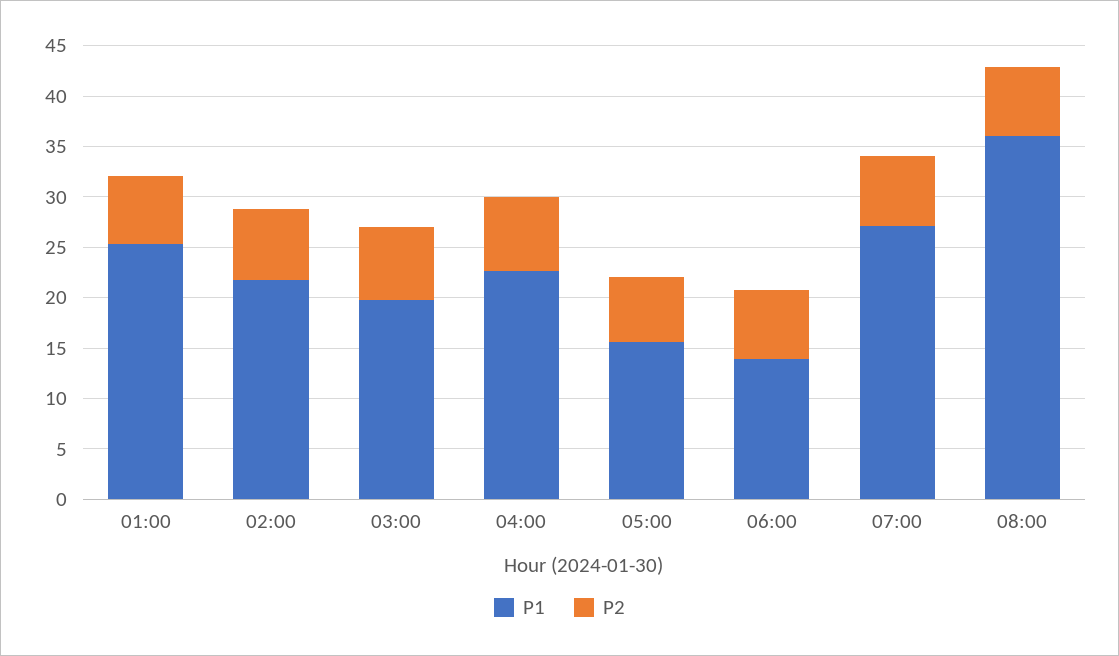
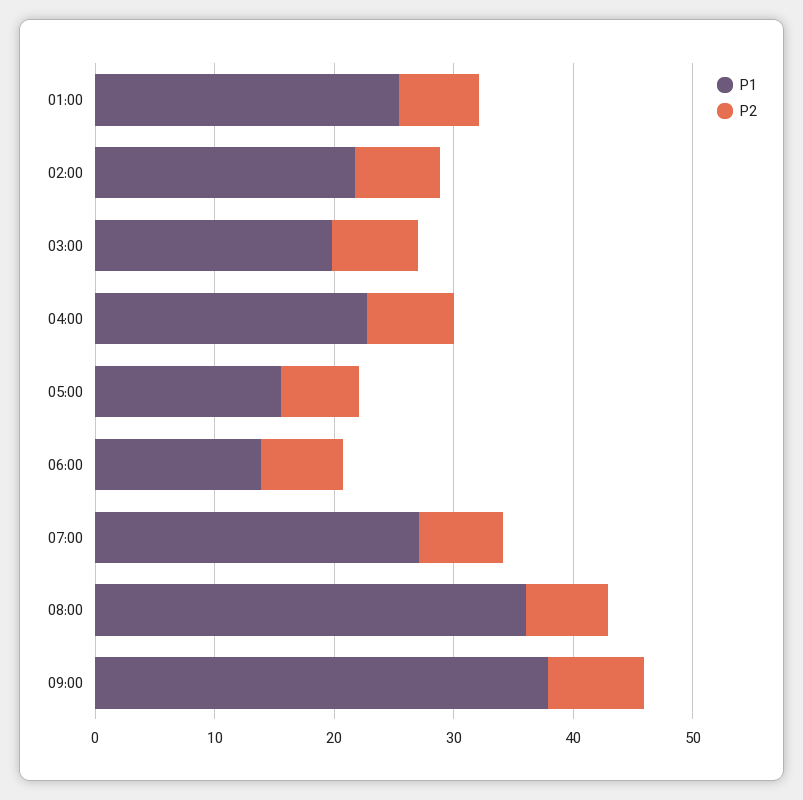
P1, 09:00: none -> 38
P2, 09:00: none -> 8

